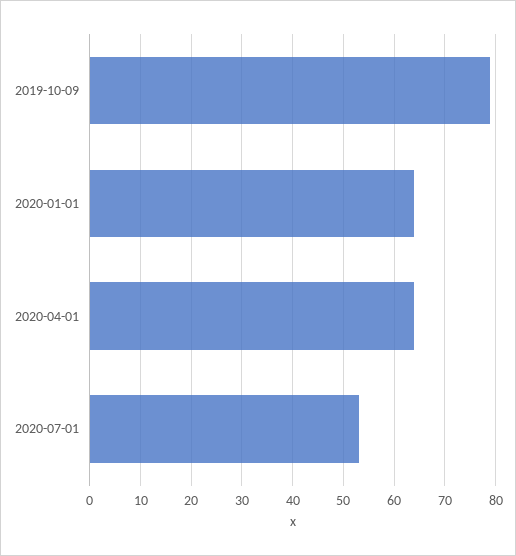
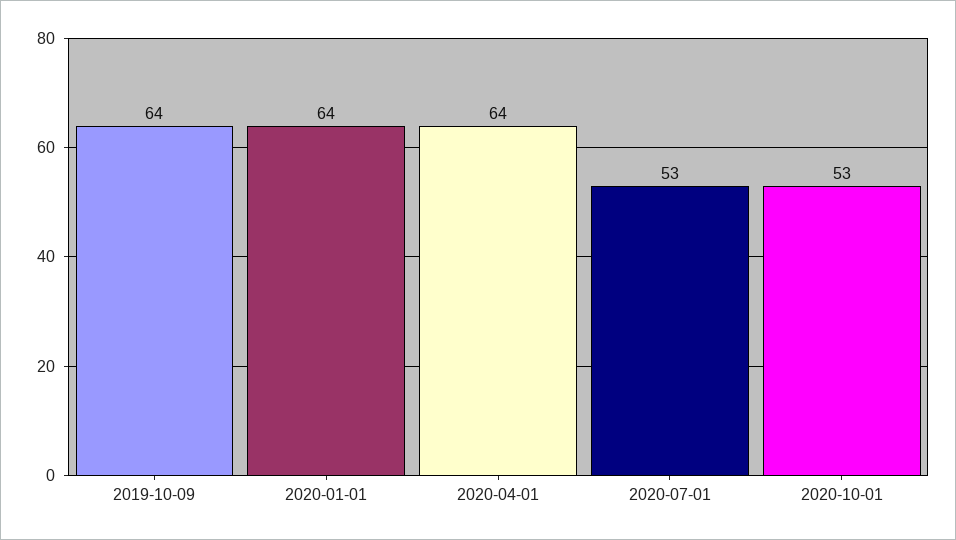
2019-10-09: 80 -> 64
2020-10-01: none -> 53

